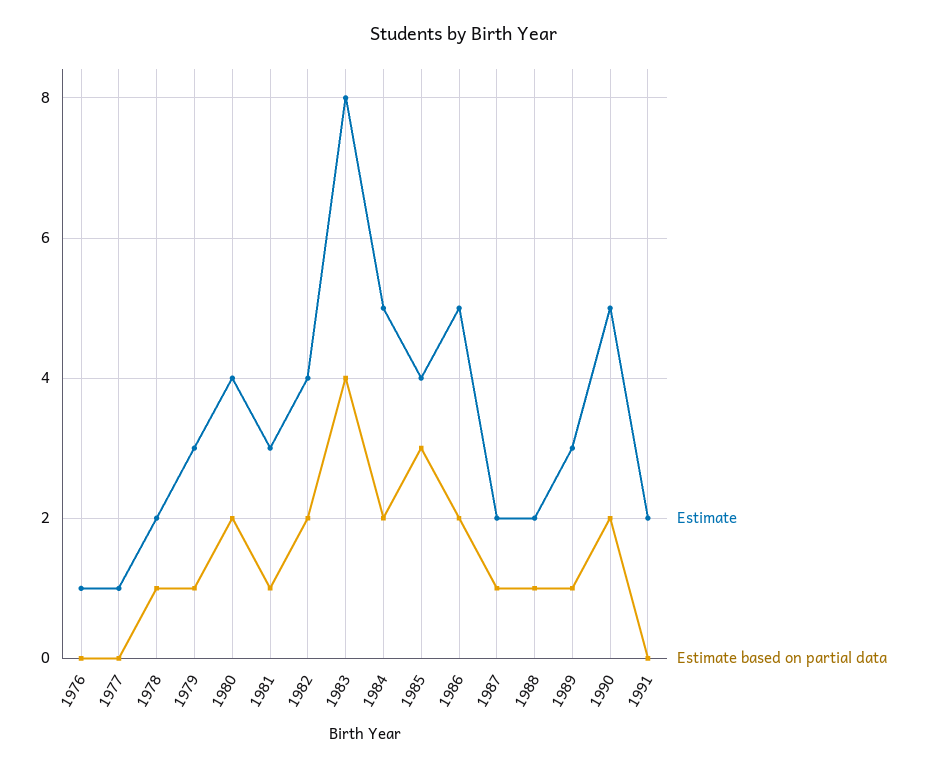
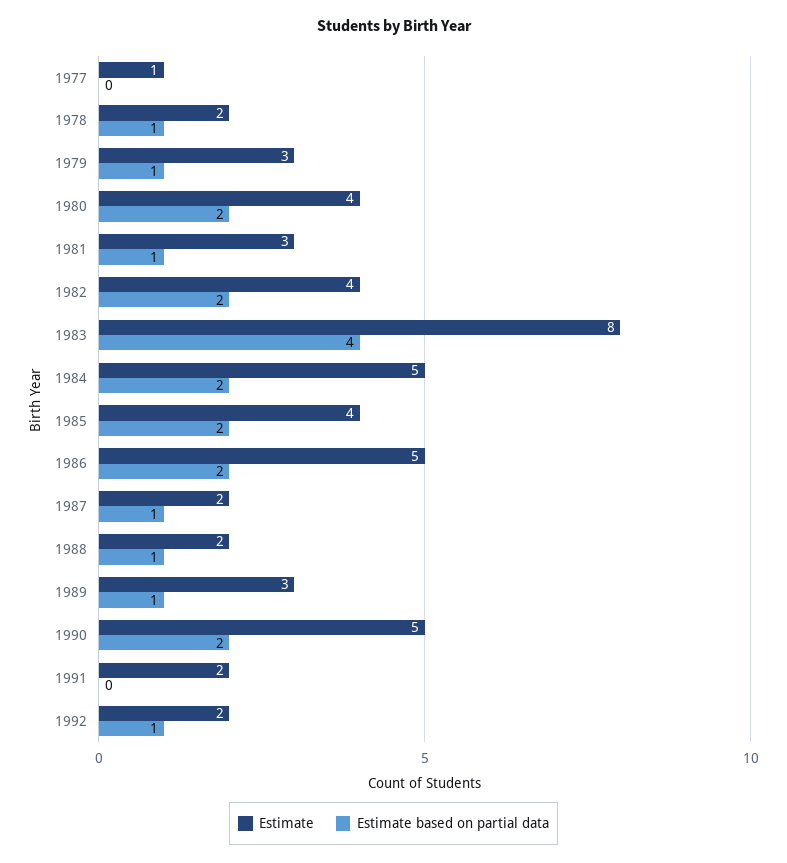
Estimate, 1976: 1 -> none
Estimate based on partial data, 1976: 0 -> none
Estimate based on partial data, 1985: 3 -> 2
Estimate, 1992: none -> 2
Estimate based on partial data, 1992: none -> 1

